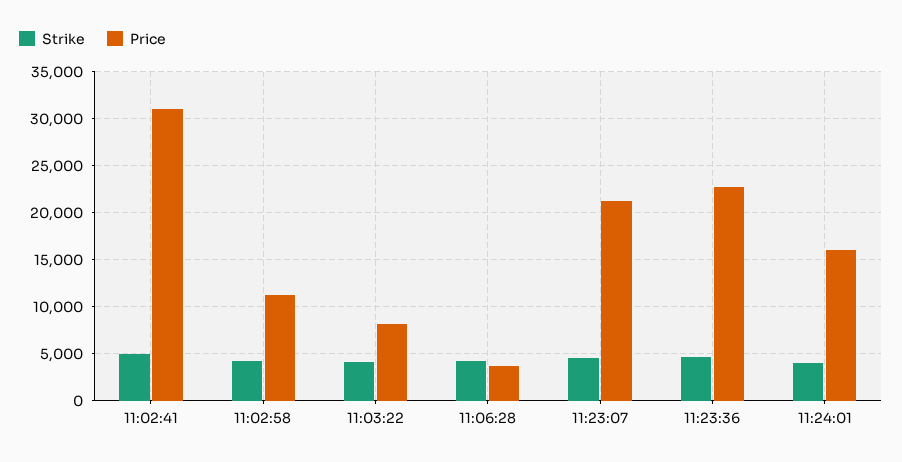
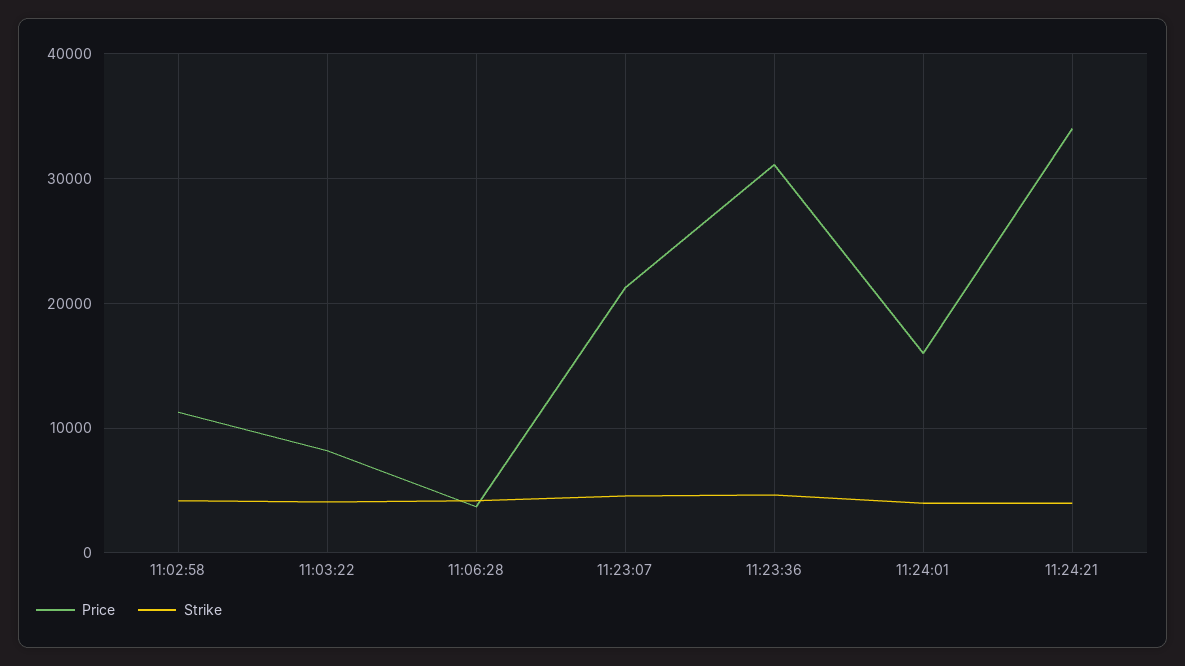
Strike, 11:02:41: 5000 -> none
Price, 11:02:41: 31000 -> none
Price, 11:23:36: 23000 -> 31000
Price, 11:24:21: none -> 34000
Strike, 11:24:21: none -> 4000

